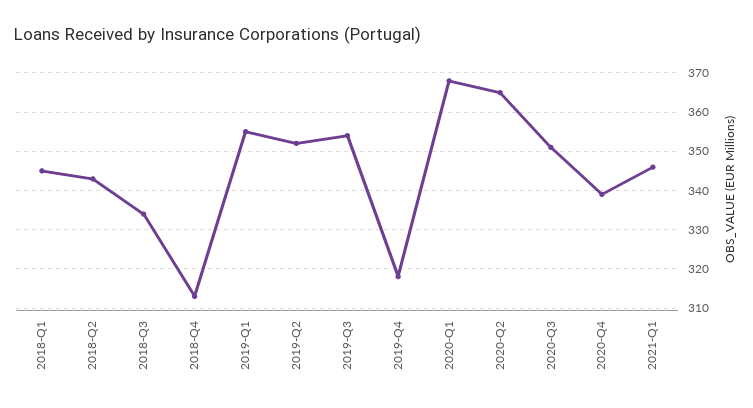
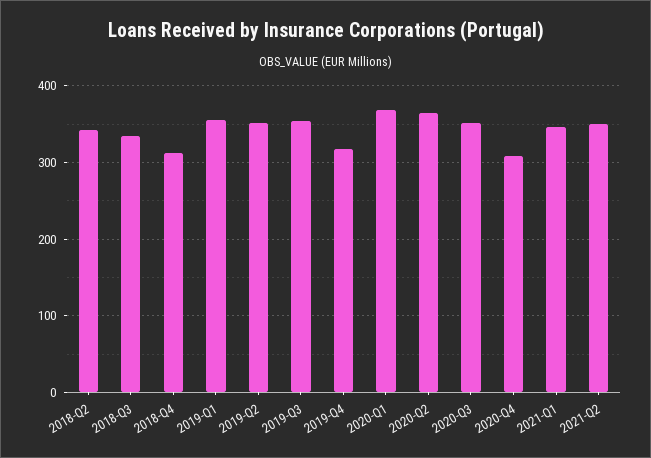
2018-Q1: 345 -> none
2020-Q4: 340 -> 310
2021-Q2: none -> 350

